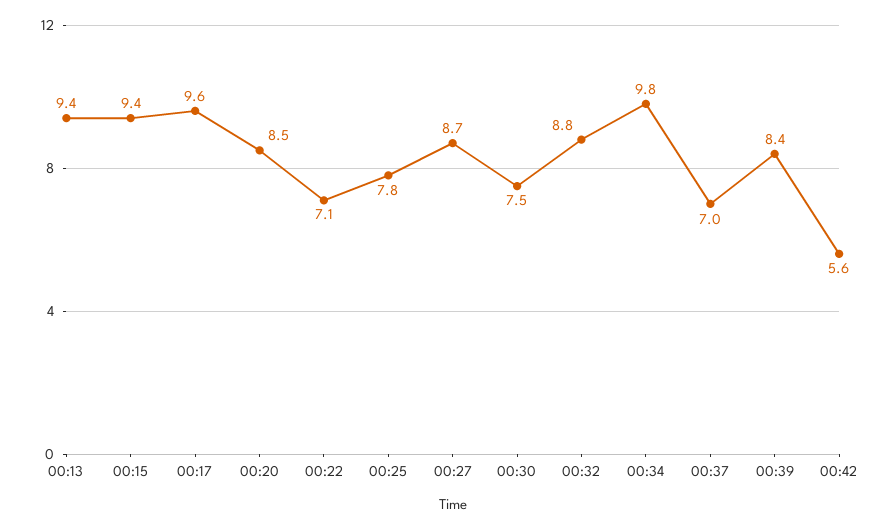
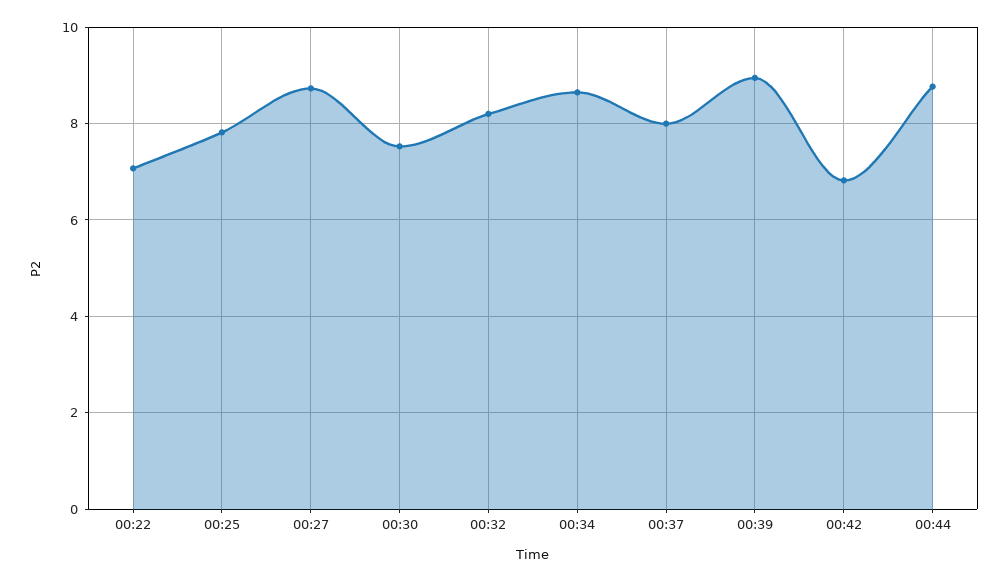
00:13: 9.4 -> none
00:15: 9.4 -> none
00:17: 9.6 -> none
00:20: 8.5 -> none
00:32: 8.8 -> 8.2
00:34: 9.8 -> 8.6
00:37: 7 -> 8
00:39: 8.4 -> 9
00:42: 5.6 -> 6.8
00:44: none -> 8.8

